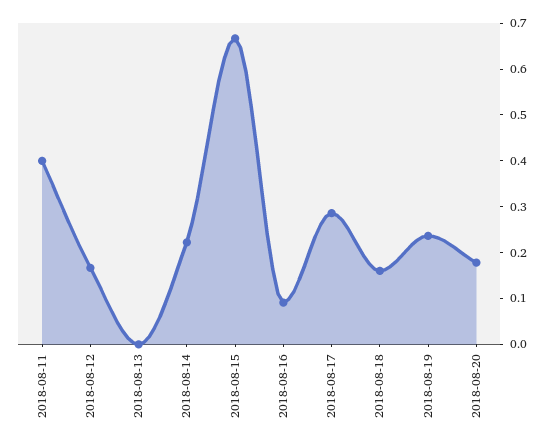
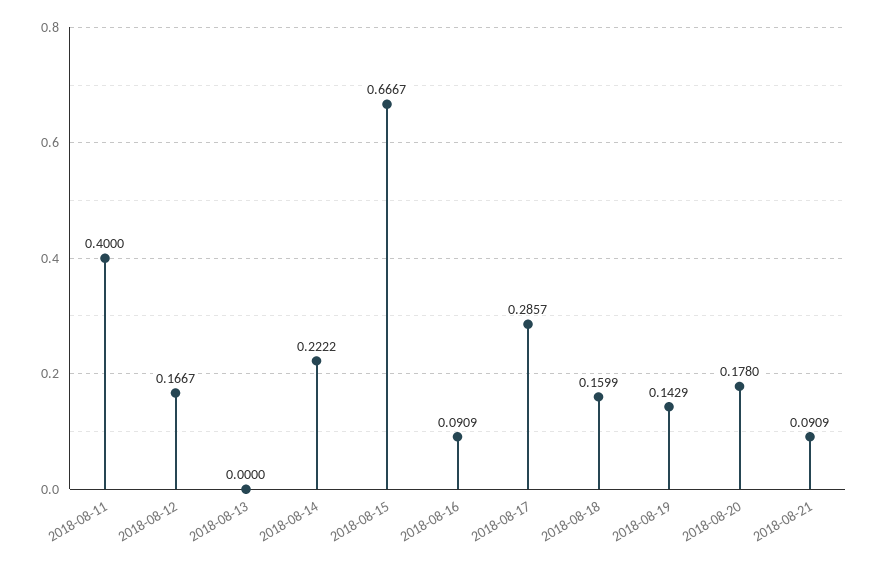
2018-08-19: 0.24 -> 0.1429
2018-08-21: none -> 0.0909

